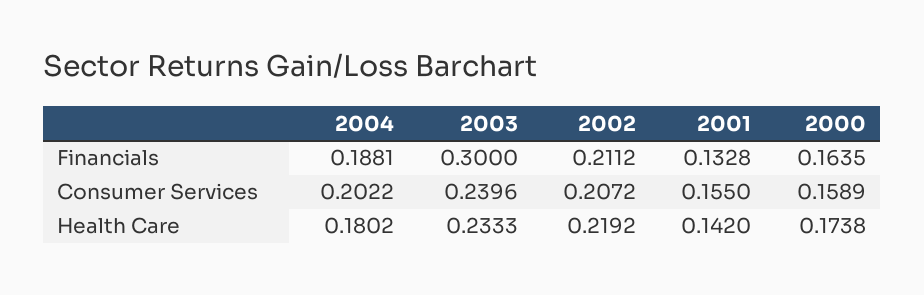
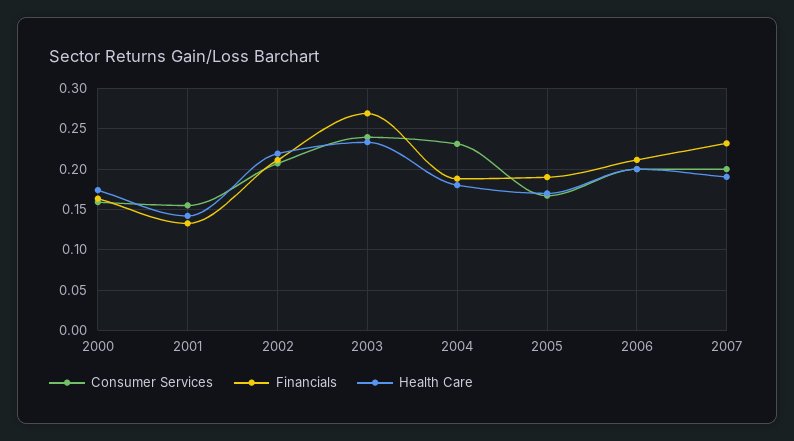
Financials, 2003: 0.3 -> 0.27
Consumer Services, 2004: 0.2022 -> 0.23
Consumer Services, 2005: none -> 0.17
Financials, 2005: none -> 0.19
Health Care, 2005: none -> 0.17
Consumer Services, 2006: none -> 0.2
Financials, 2006: none -> 0.21
Health Care, 2006: none -> 0.2
Consumer Services, 2007: none -> 0.2
Financials, 2007: none -> 0.23
Health Care, 2007: none -> 0.19

